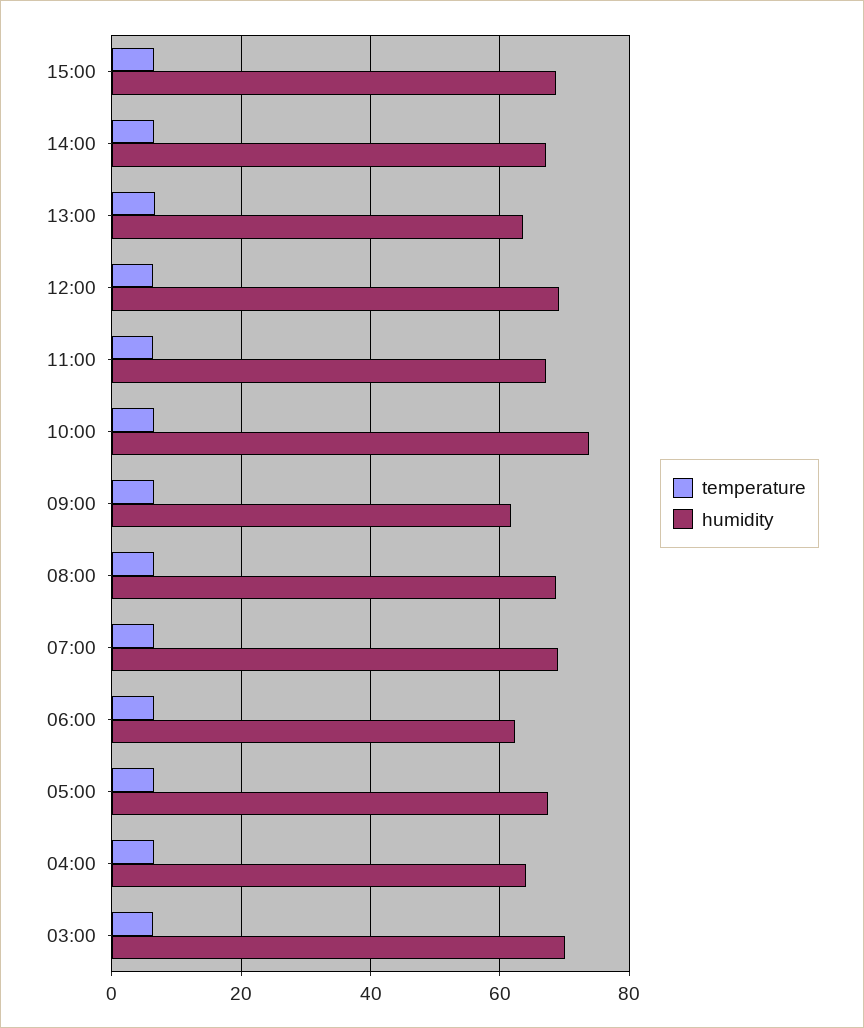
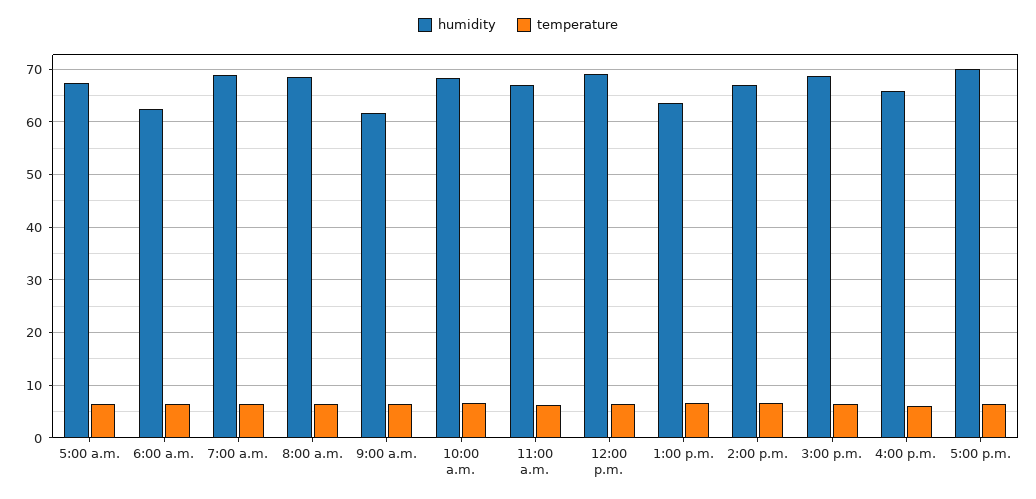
humidity, 10:00: 74 -> 68
temperature, 04:00: 6 -> none
humidity, 04:00: 64 -> none
temperature, 03:00: 6 -> none
humidity, 03:00: 70 -> none
humidity, 4:00 p.m.: none -> 66
temperature, 4:00 p.m.: none -> 6
humidity, 5:00 p.m.: none -> 70
temperature, 5:00 p.m.: none -> 6

